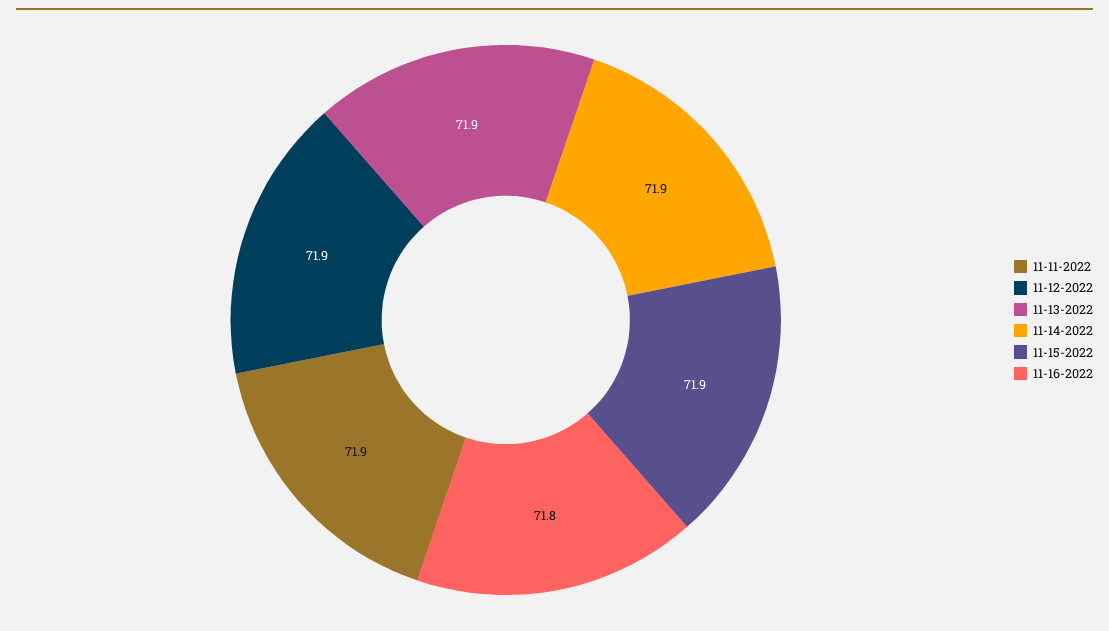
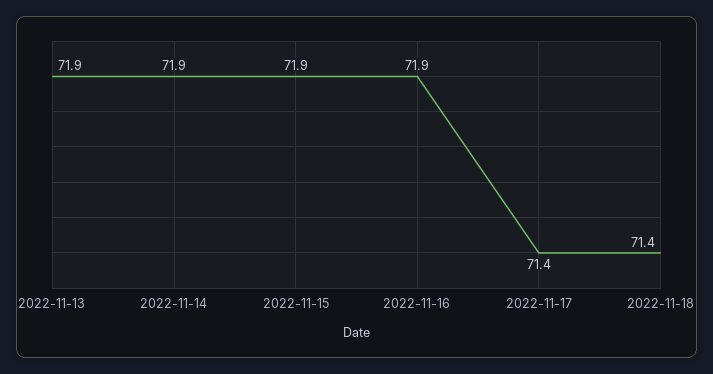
11-11-2022: 71.9 -> none
11-12-2022: 71.9 -> none
11-16-2022: 71.8 -> 71.9
2022-11-17: none -> 71.4
2022-11-18: none -> 71.4

